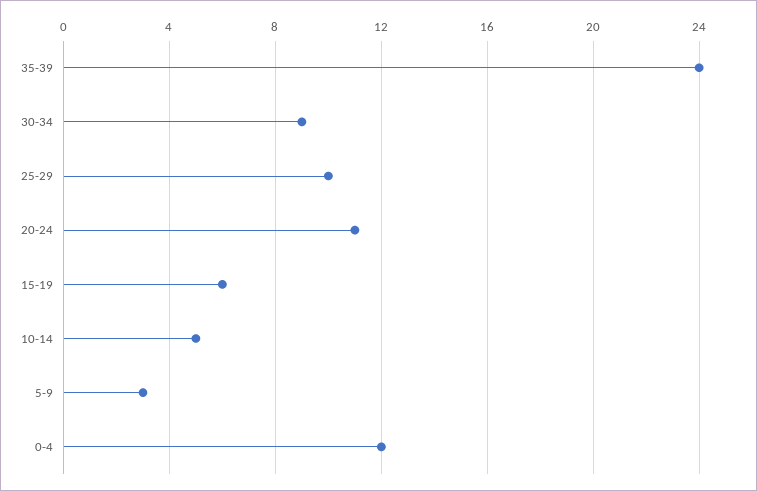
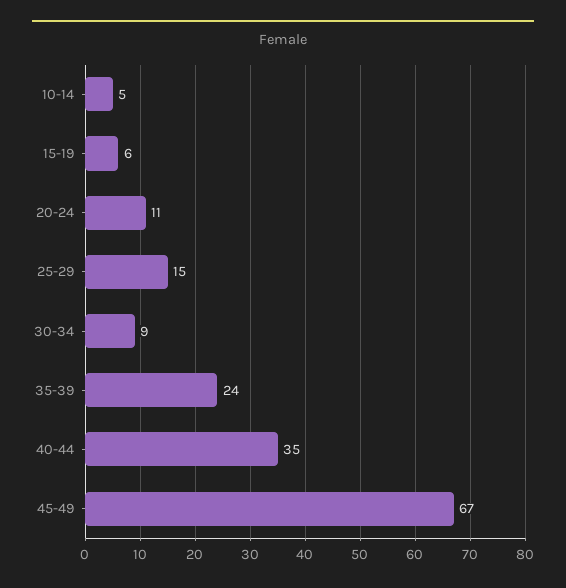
25-29: 10 -> 15
5-9: 3 -> none
0-4: 12 -> none
40-44: none -> 35
45-49: none -> 67

